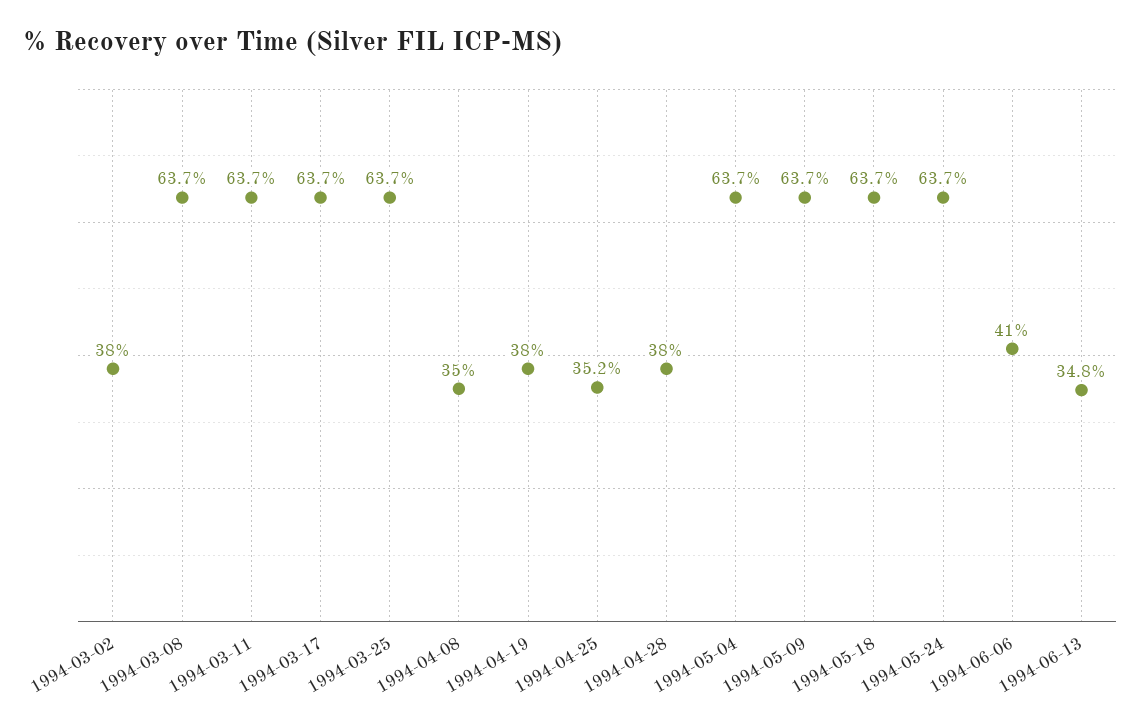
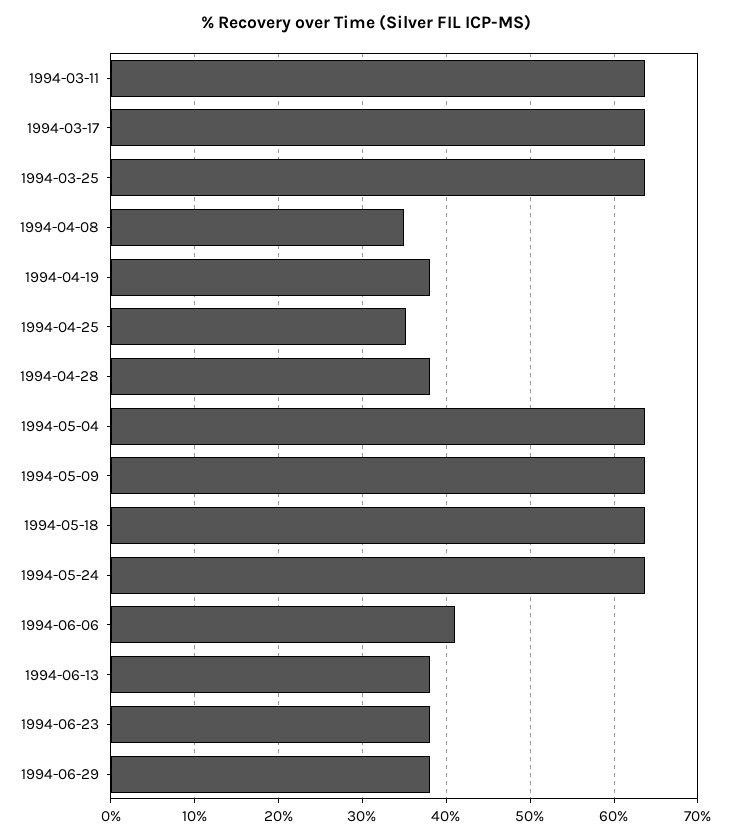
1994-03-02: 38 -> none
1994-03-08: 63.7 -> none
1994-06-13: 34.8 -> 38
1994-06-23: none -> 38
1994-06-29: none -> 38

